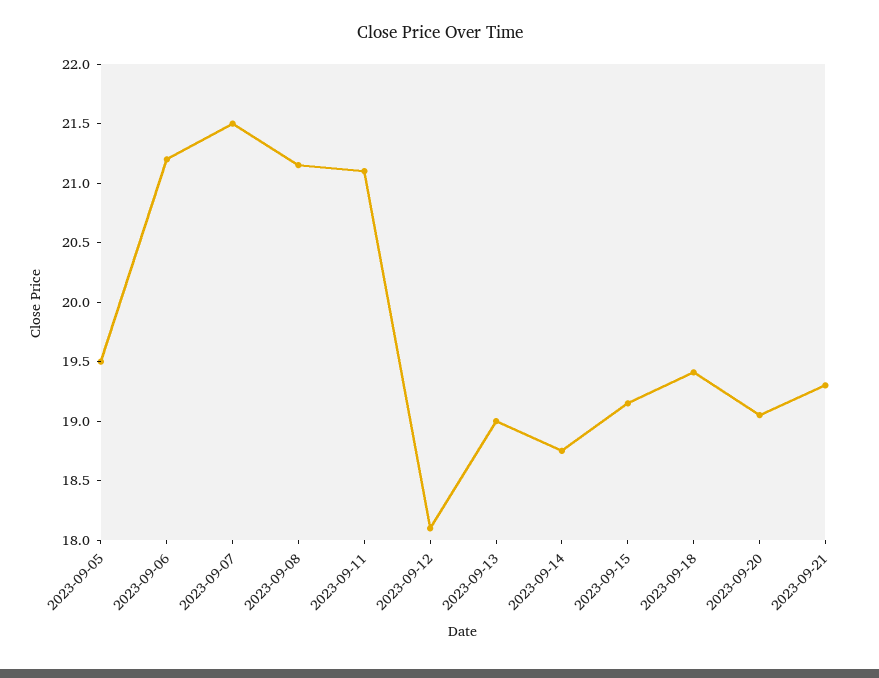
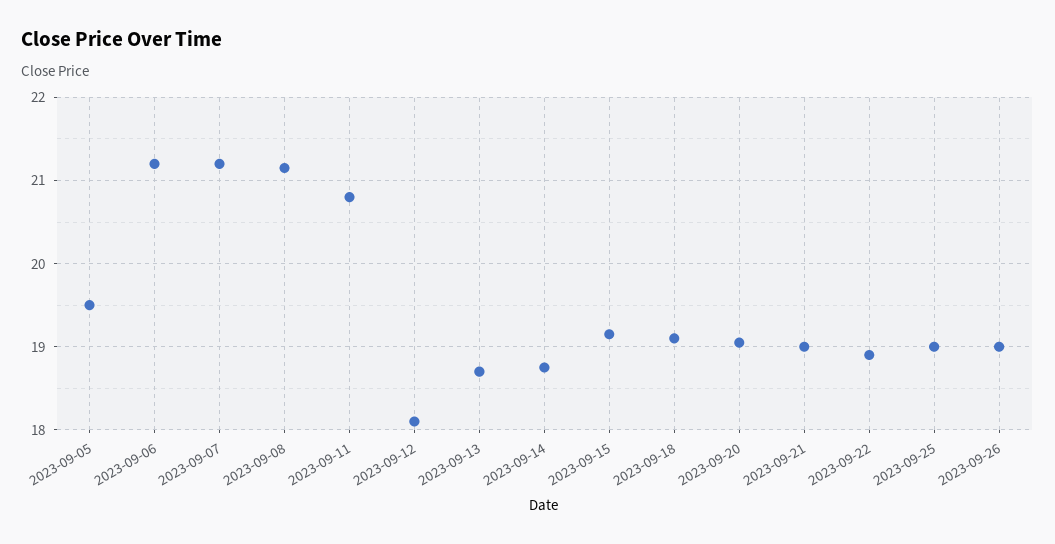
2023-09-07: 21.5 -> 21.2
2023-09-11: 21.1 -> 20.8
2023-09-13: 19 -> 18.7
2023-09-18: 19.4 -> 19.1
2023-09-21: 19.3 -> 19
2023-09-22: none -> 18.9
2023-09-25: none -> 19
2023-09-26: none -> 19

